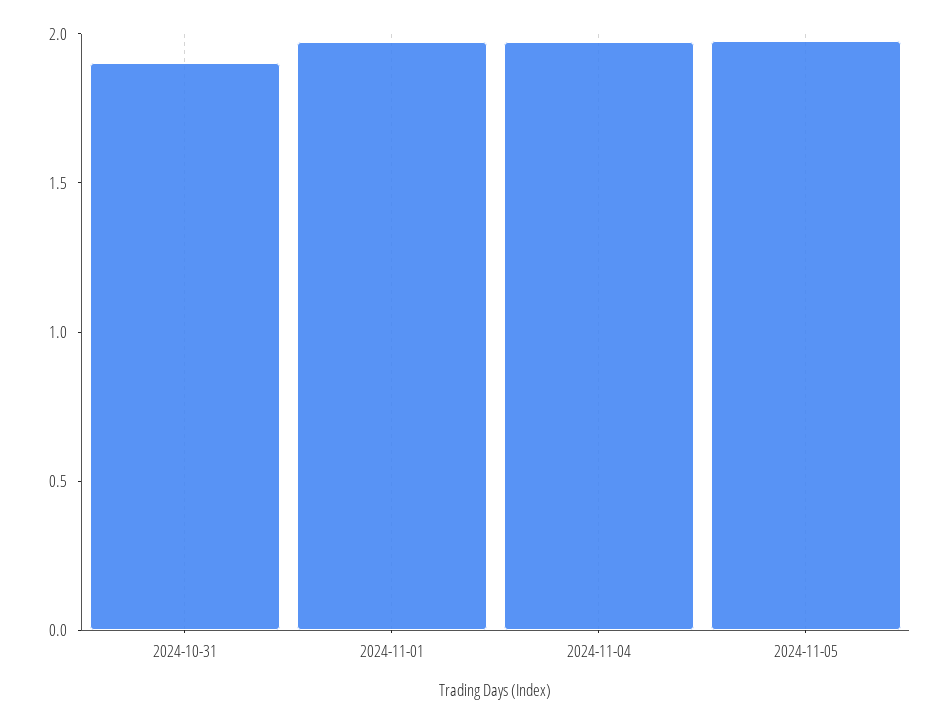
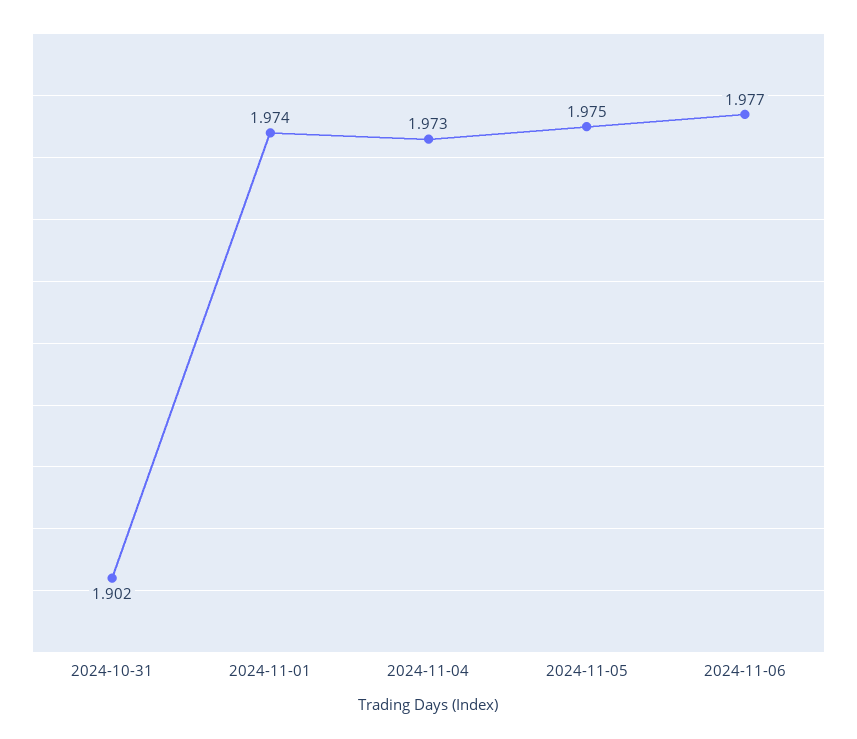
2024-11-06: none -> 1.977

